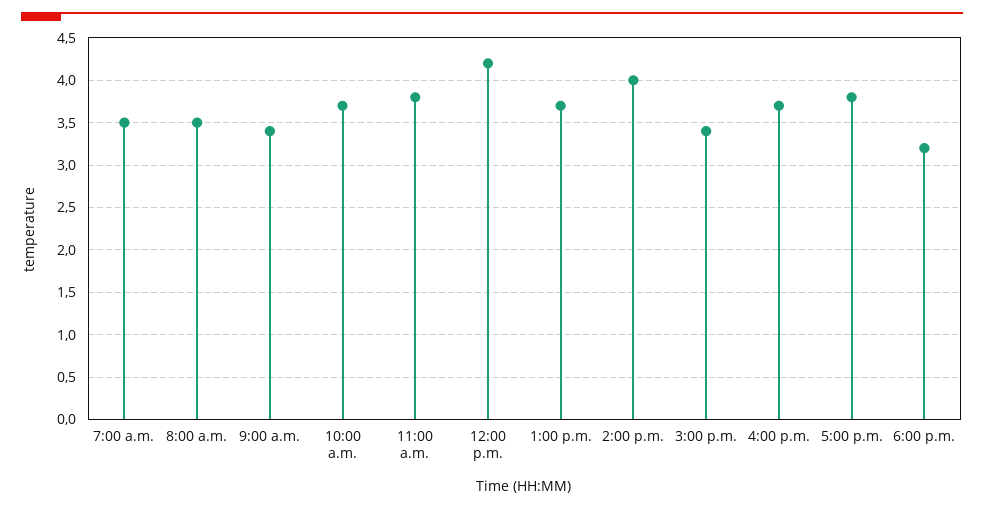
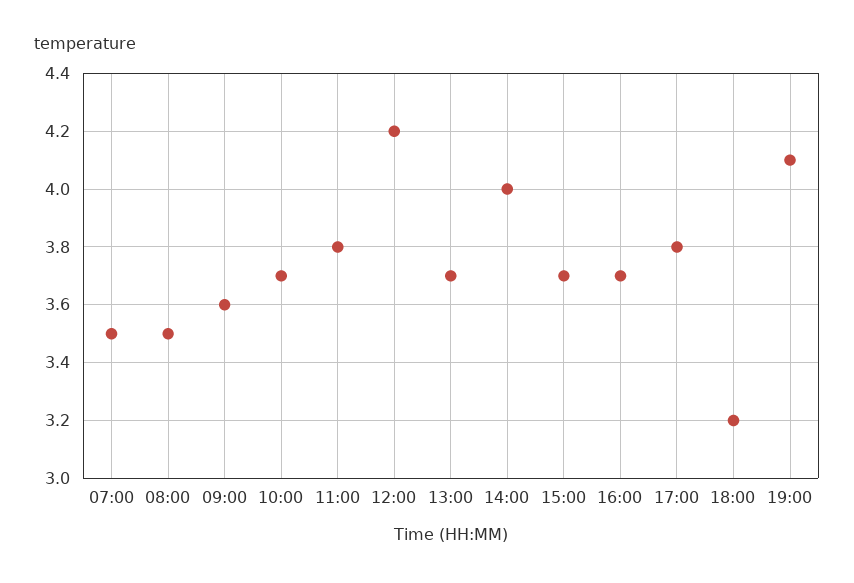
9:00 a.m.: 3.4 -> 3.6
3:00 p.m.: 3.4 -> 3.7
19:00: none -> 4.1

